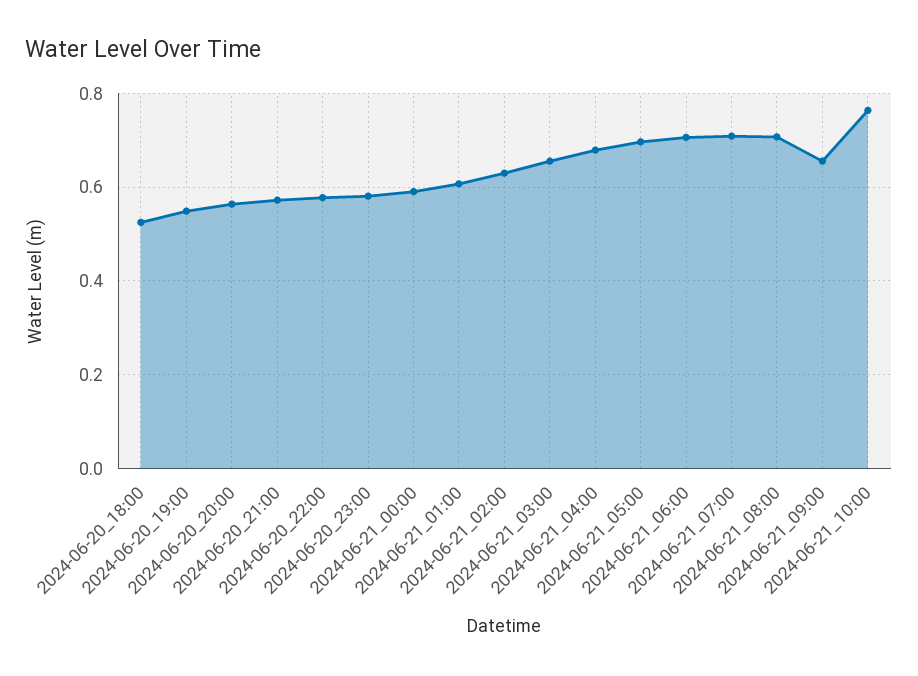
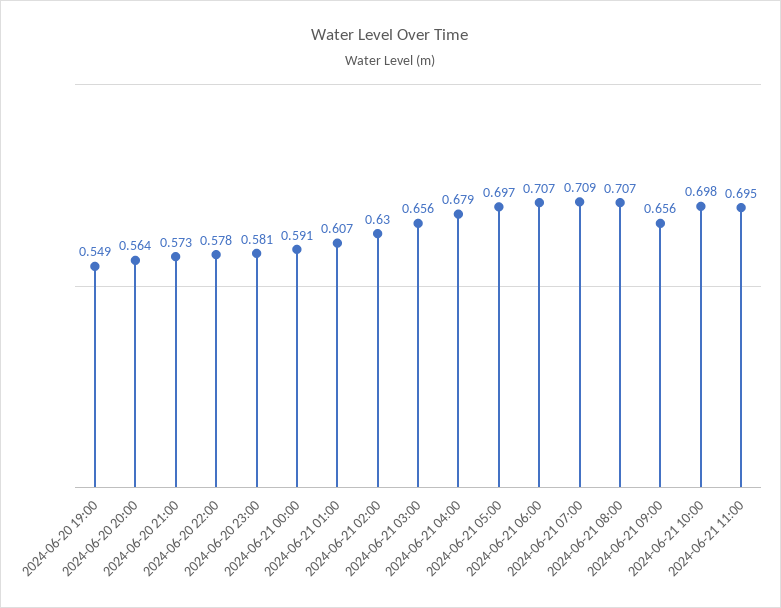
2024-06-20_18:00: 0.52 -> none
2024-06-21_10:00: 0.76 -> 0.698
2024-06-21 11:00: none -> 0.695

